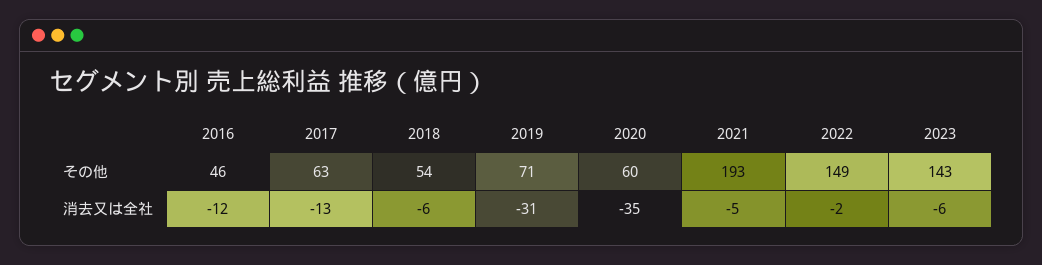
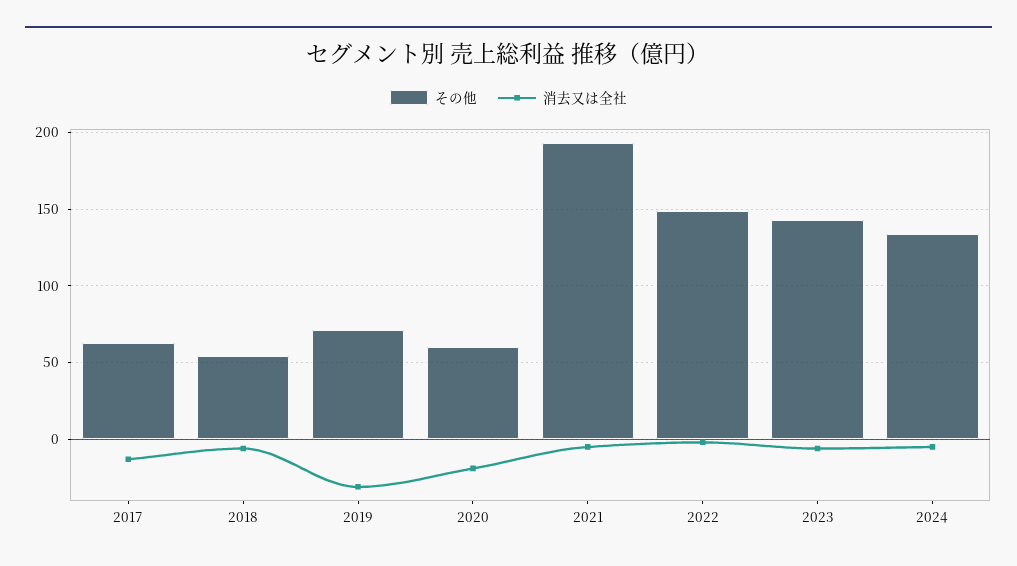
その他, 2016: 46 -> none
消去又は全社, 2016: -12 -> none
消去又は全社, 2020: -35 -> -20
その他, 2024: none -> 135
消去又は全社, 2024: none -> -5

